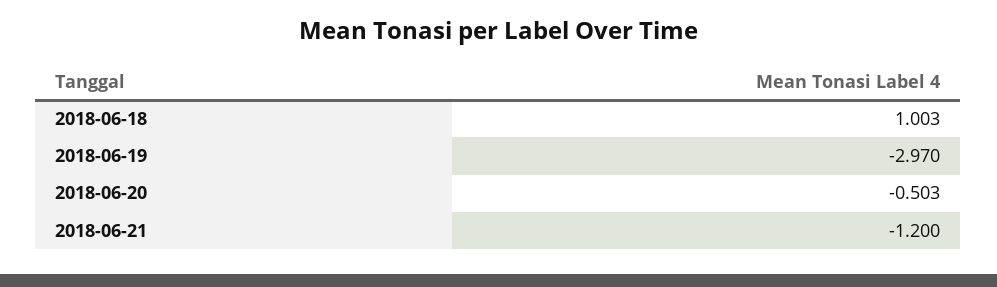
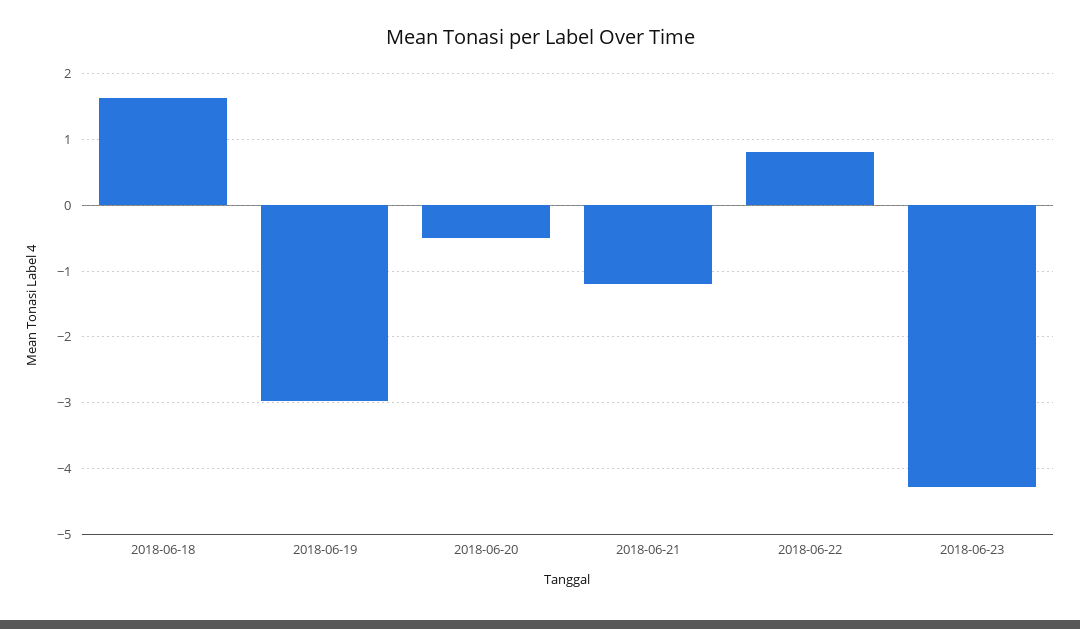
2018-06-18: 1.003 -> 1.6
2018-06-22: none -> 0.8
2018-06-23: none -> -4.3

